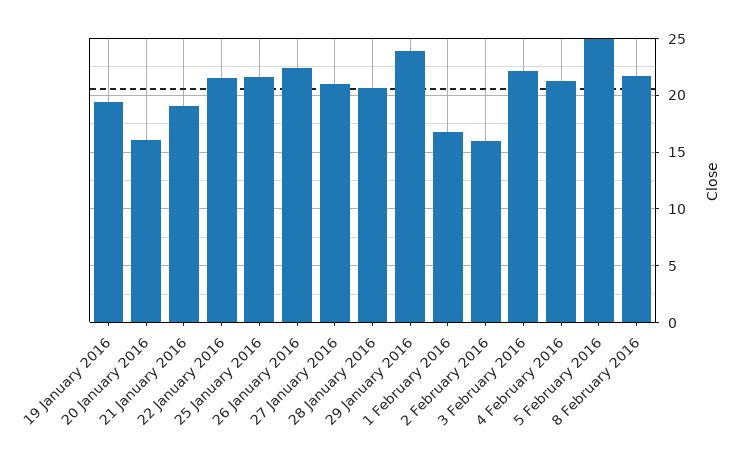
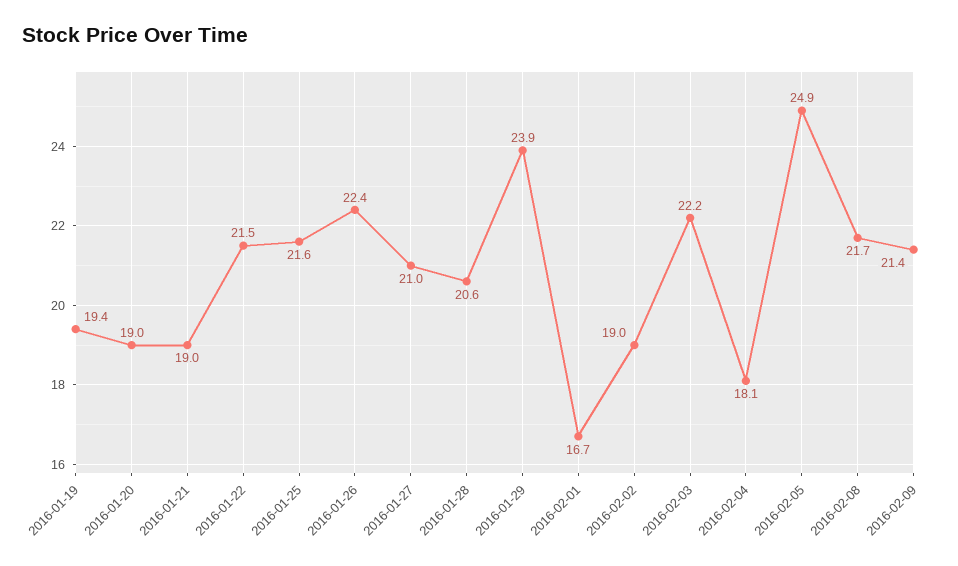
20 January 2016: 16 -> 19
2 February 2016: 16 -> 19
4 February 2016: 21 -> 18.1
2016-02-09: none -> 21.4

